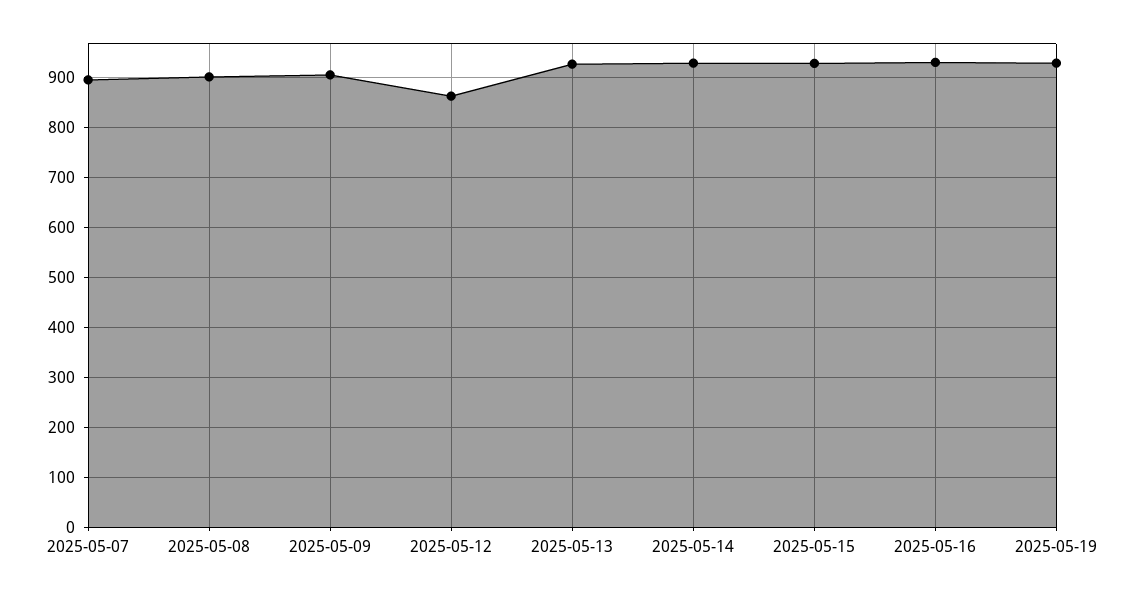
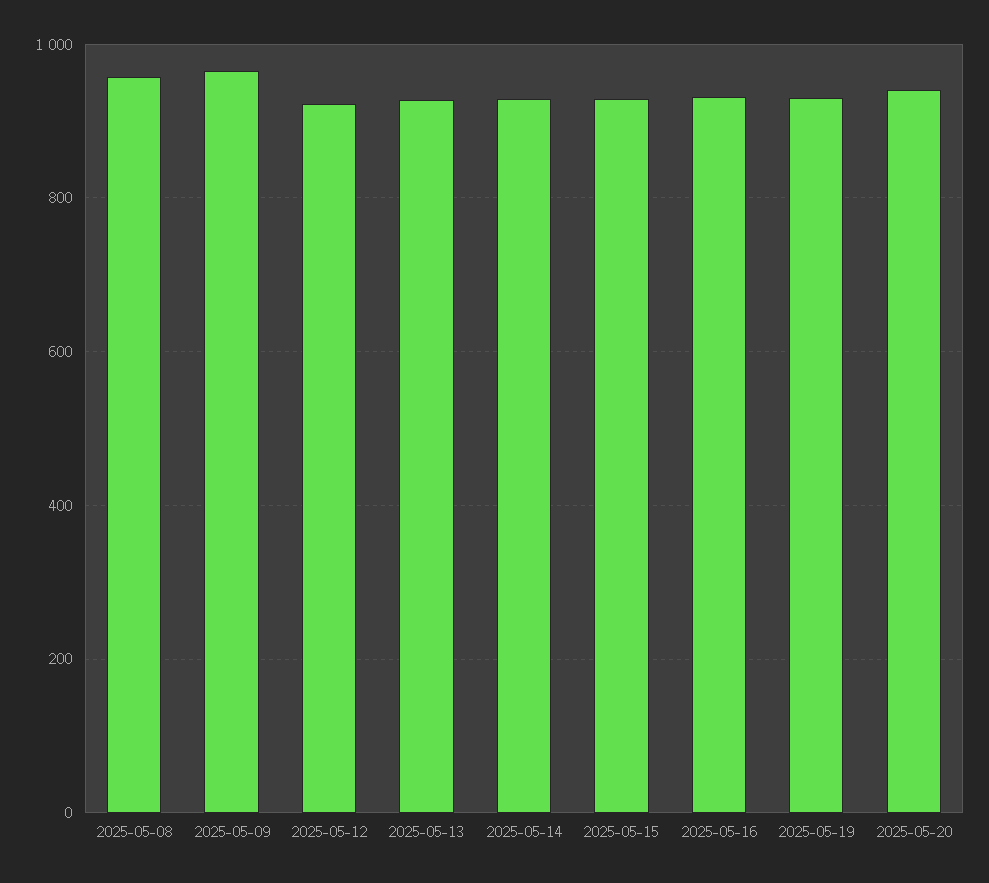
2025-05-07: 900 -> none
2025-05-08: 900 -> 960
2025-05-09: 900 -> 960
2025-05-12: 860 -> 920
2025-05-20: none -> 940

